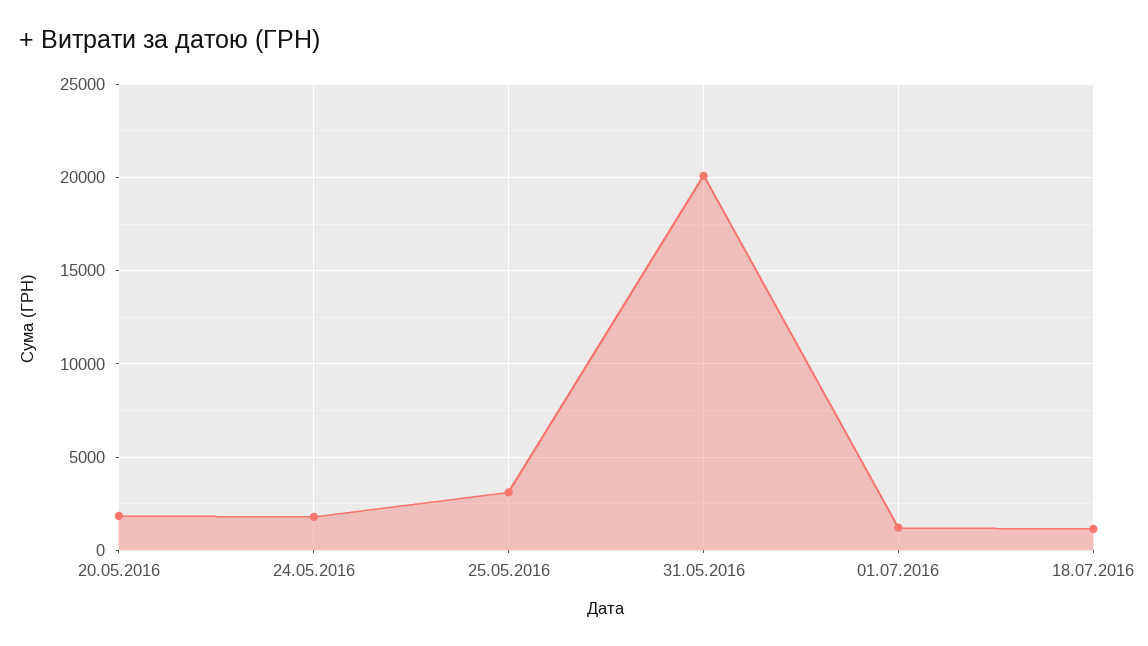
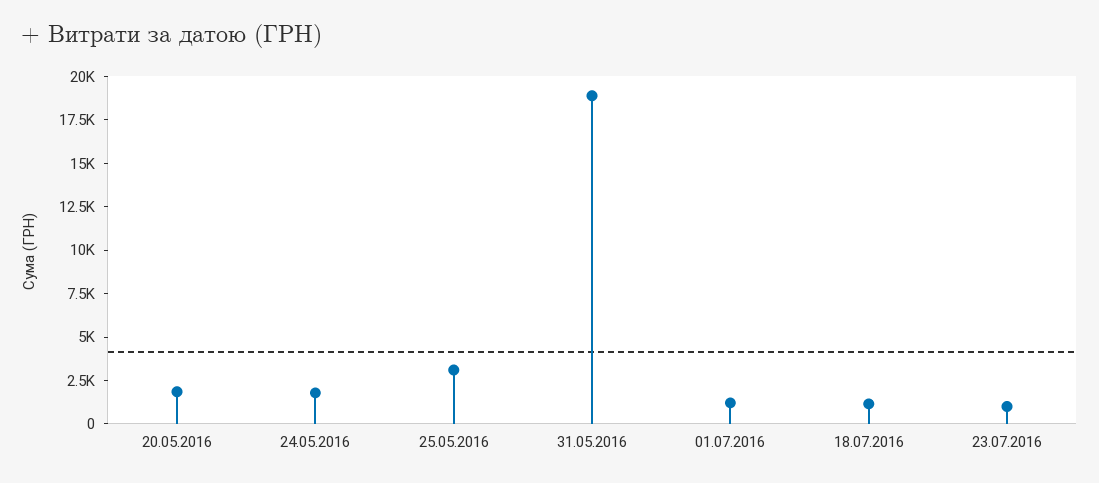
31.05.2016: 20000 -> 19000
23.07.2016: none -> 1000

